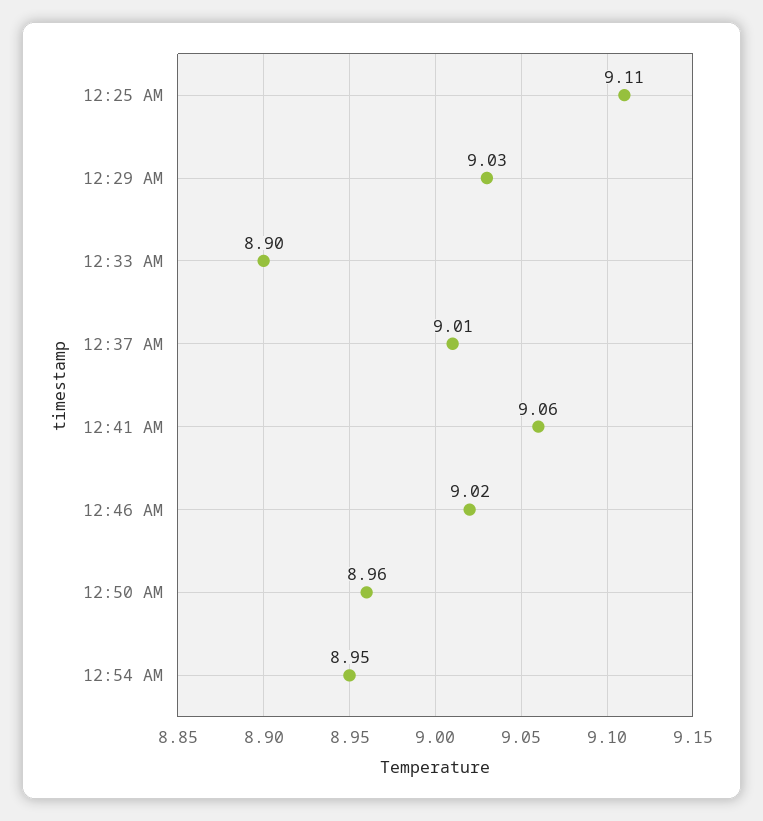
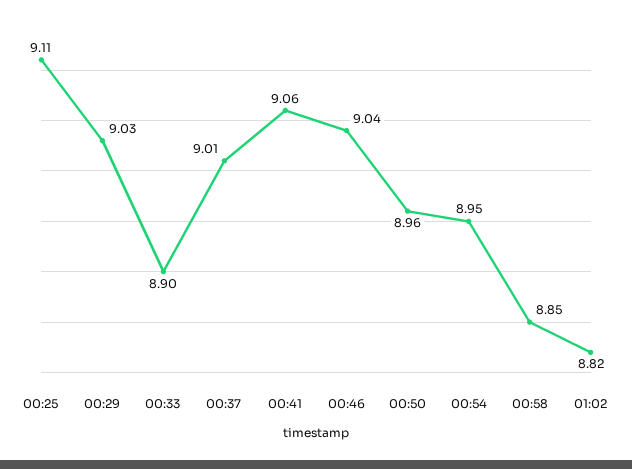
12:46 AM: 9.02 -> 9.04
00:58: none -> 8.85
01:02: none -> 8.82

